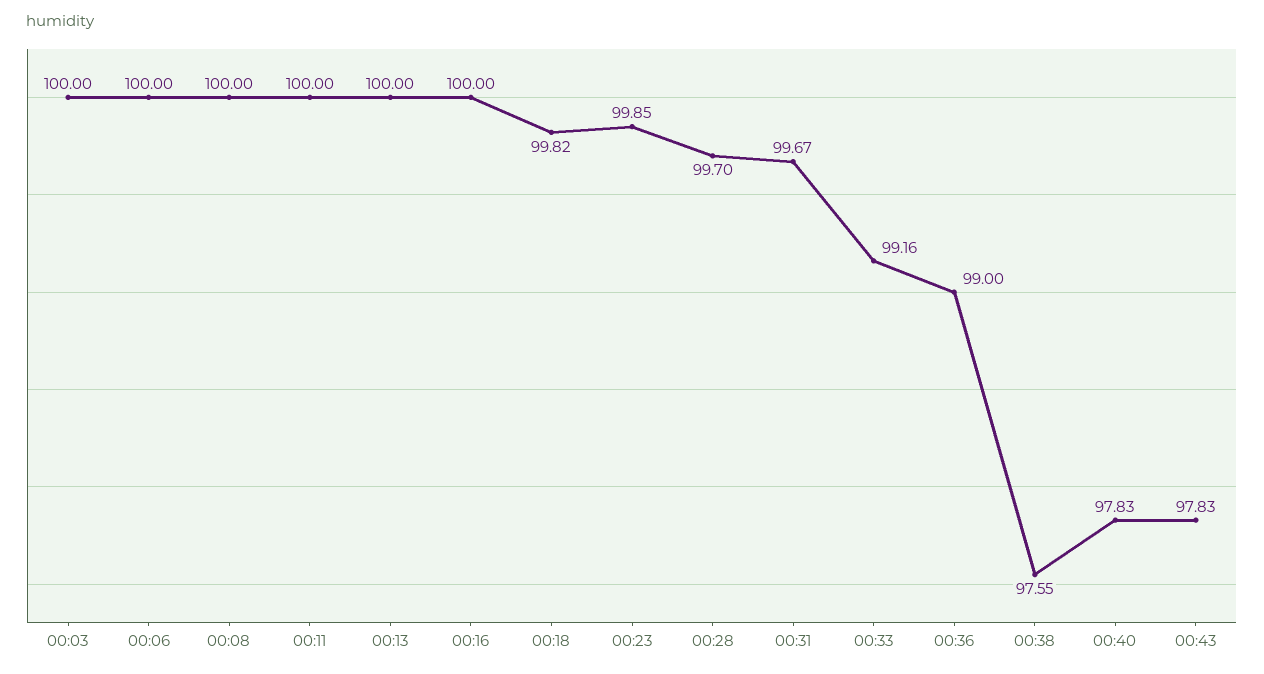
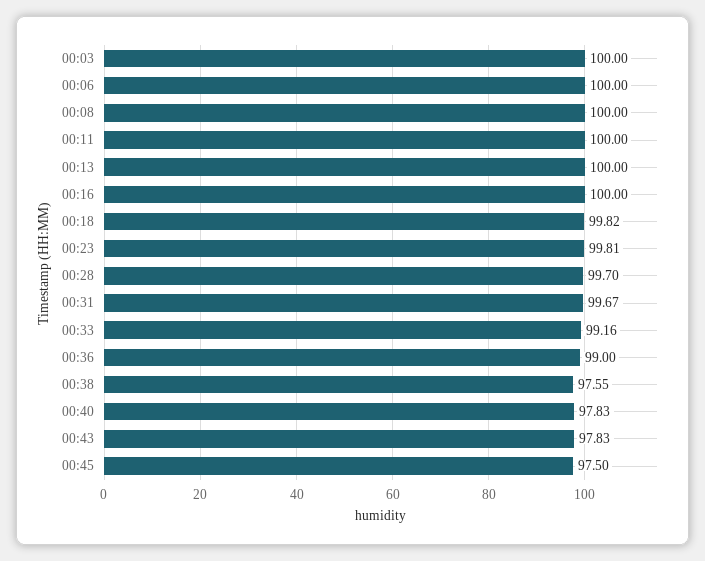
00:23: 99.85 -> 99.81
00:45: none -> 97.5

